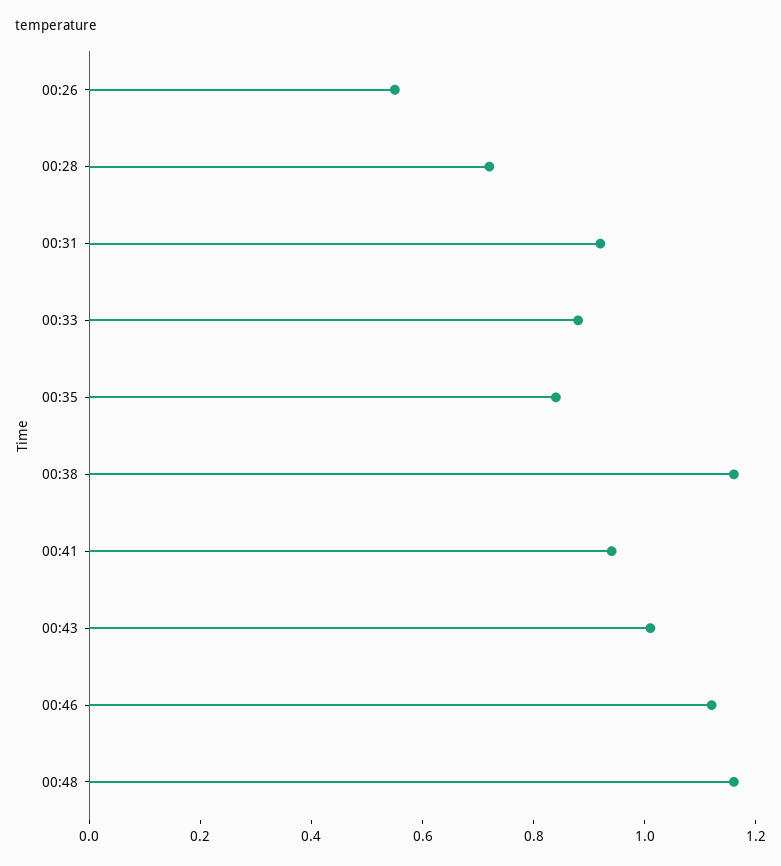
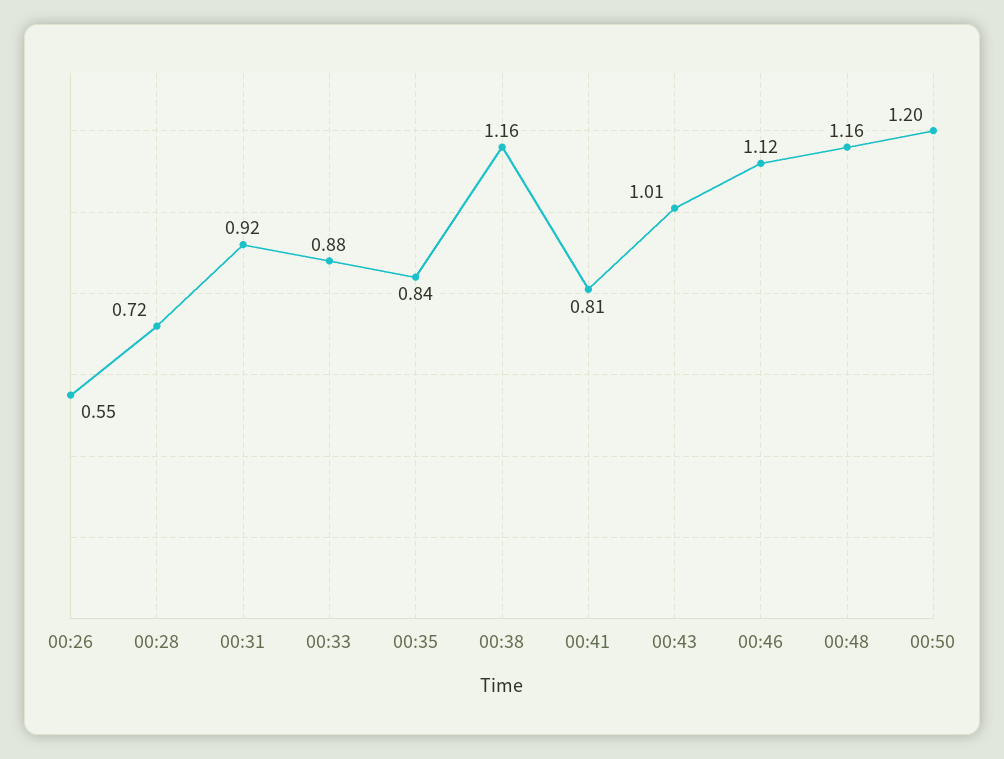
00:41: 0.95 -> 0.81
00:50: none -> 1.2

